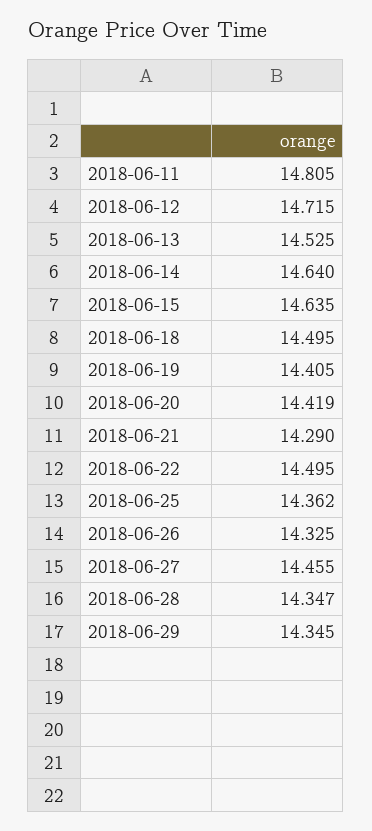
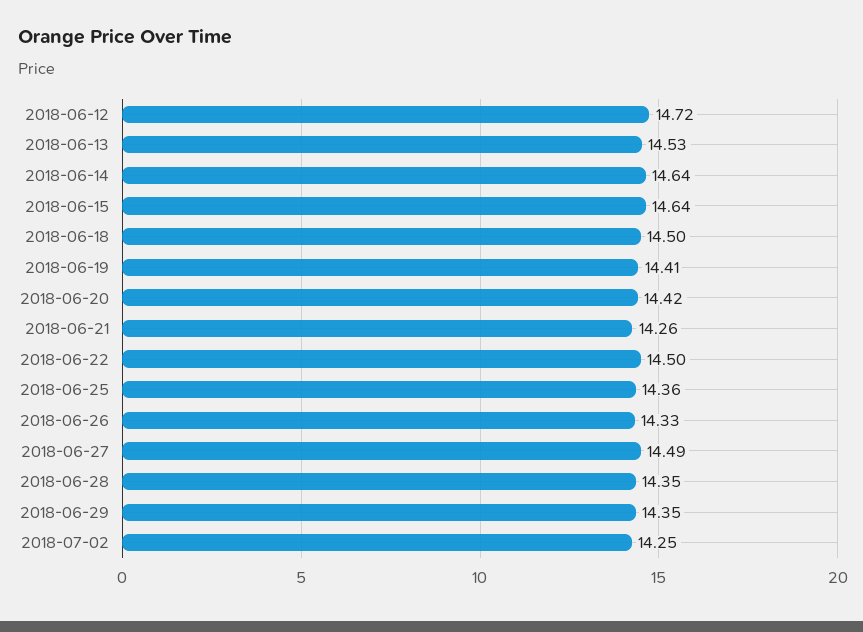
2018-06-11: 14.805 -> none
2018-06-21: 14.29 -> 14.26
2018-06-27: 14.455 -> 14.49
2018-07-02: none -> 14.25

